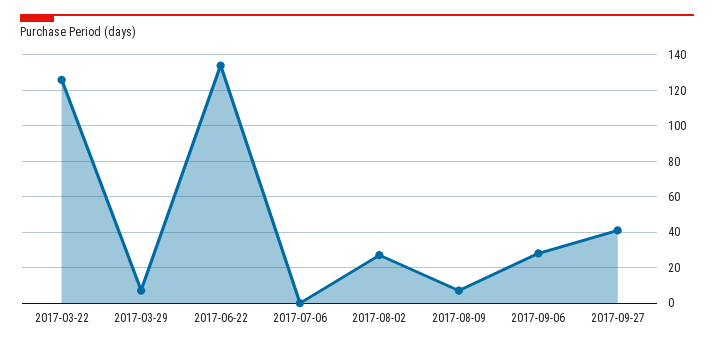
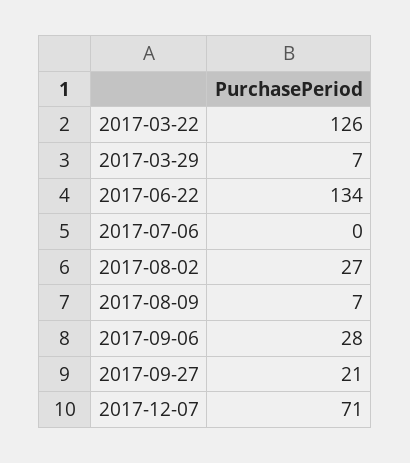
2017-09-27: 40 -> 21
2017-12-07: none -> 71

